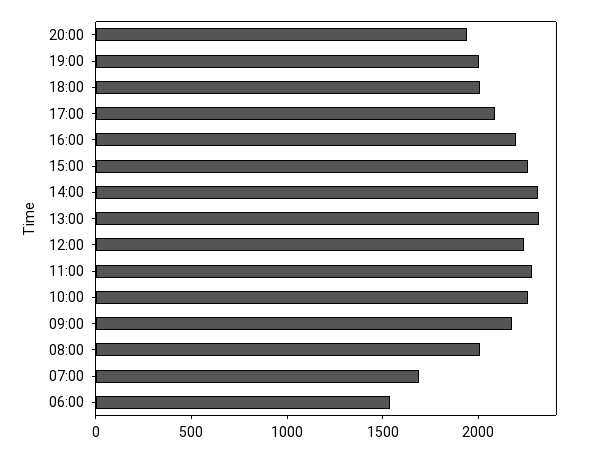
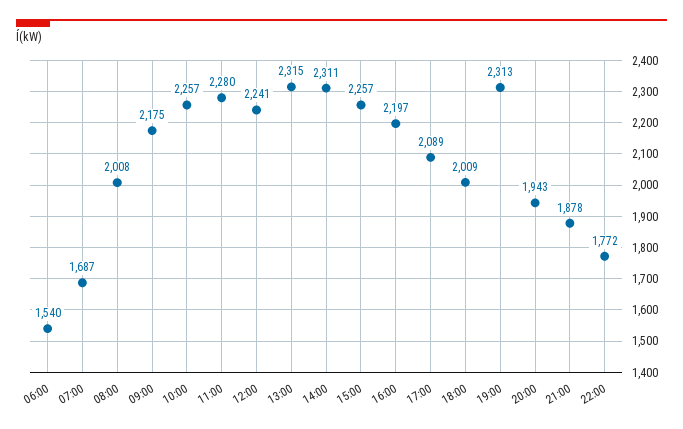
19:00: 2000 -> 2313
21:00: none -> 1878
22:00: none -> 1772

